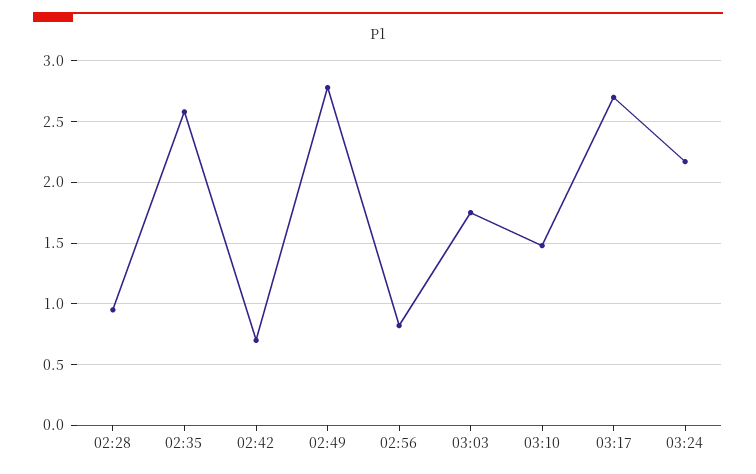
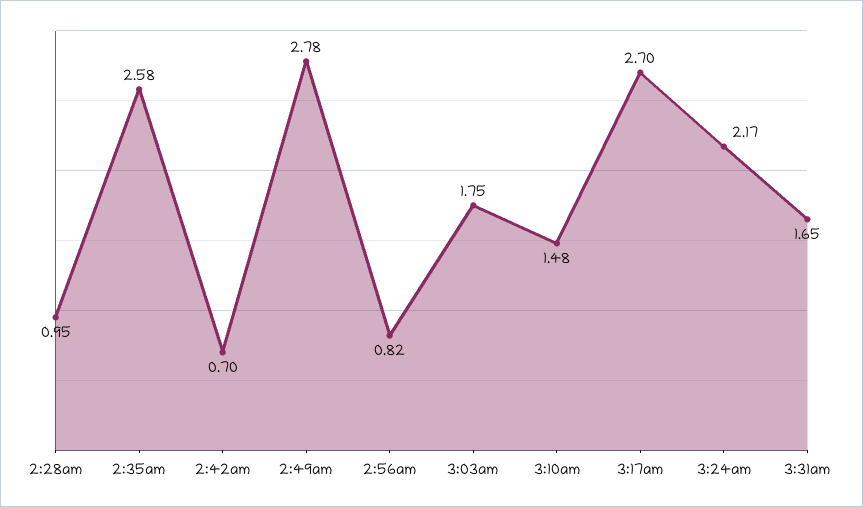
3:31am: none -> 1.65

